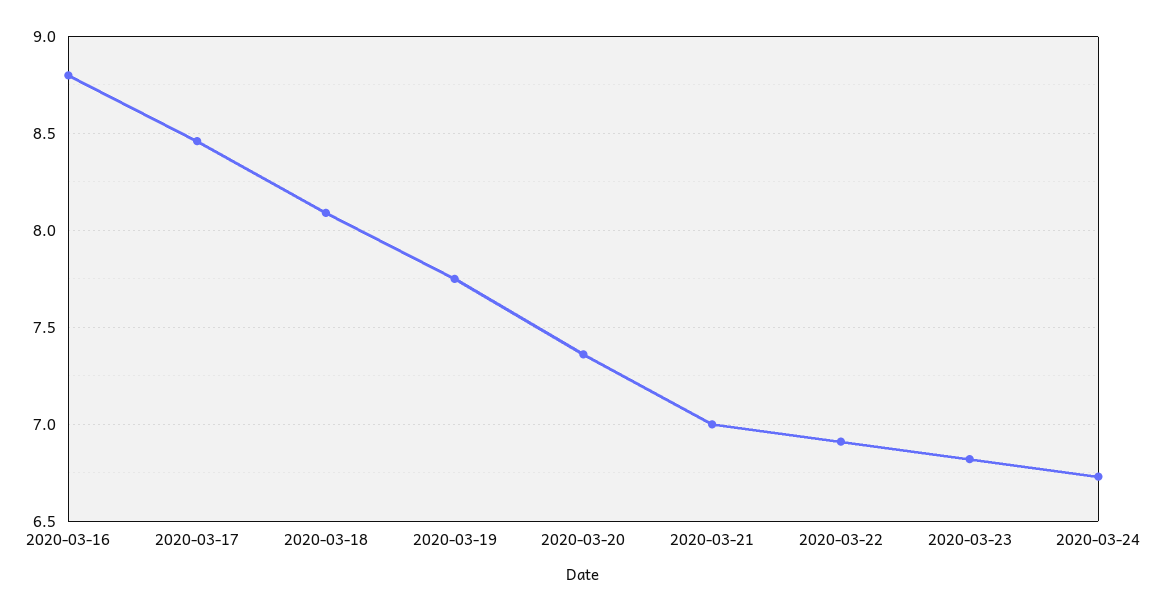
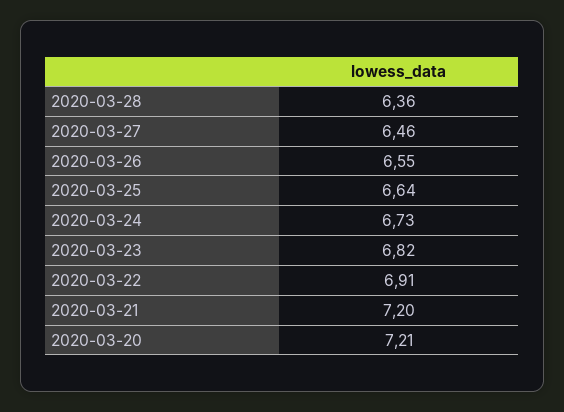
2020-03-16: 8.8 -> none
2020-03-17: 8.45 -> none
2020-03-18: 8.1 -> none
2020-03-19: 7.75 -> none
2020-03-20: 7.35 -> 7.21
2020-03-21: 7 -> 7.2
2020-03-28: none -> 6.36
2020-03-27: none -> 6.46
2020-03-26: none -> 6.55
2020-03-25: none -> 6.64

